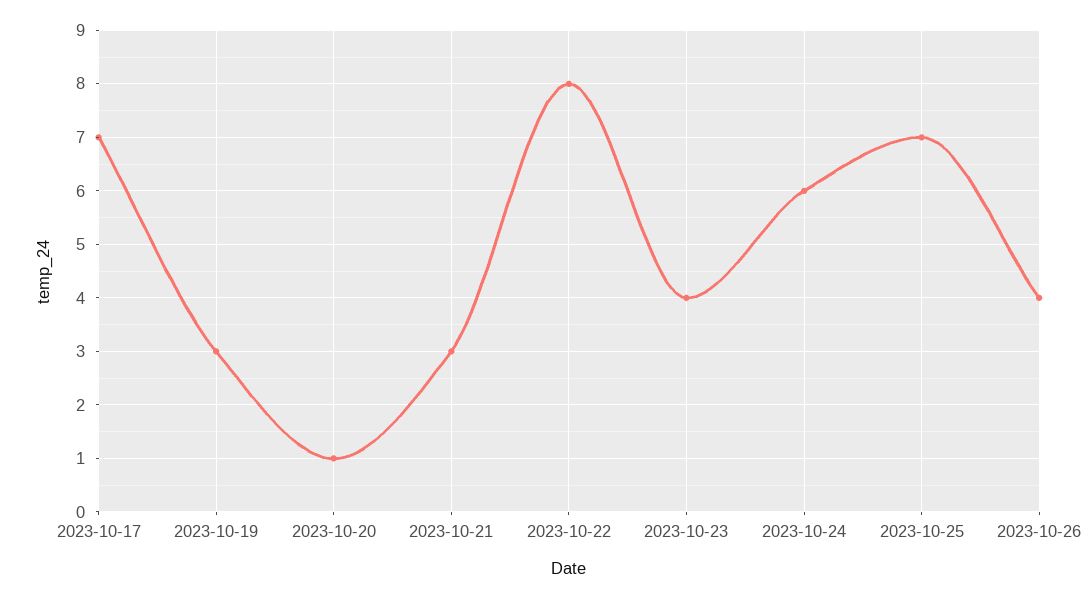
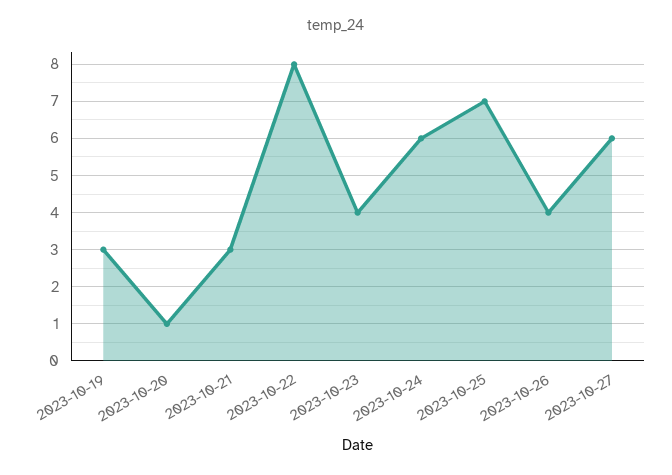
2023-10-17: 7 -> none
2023-10-27: none -> 6

